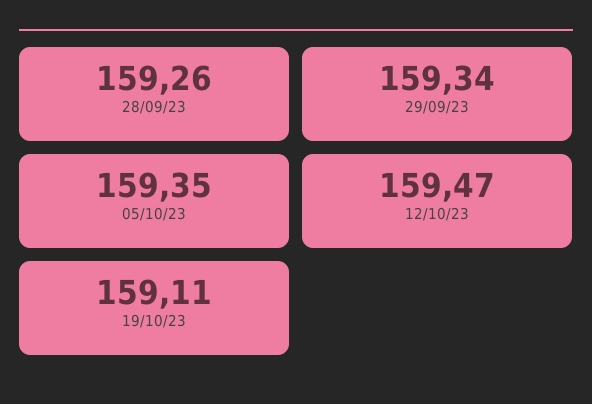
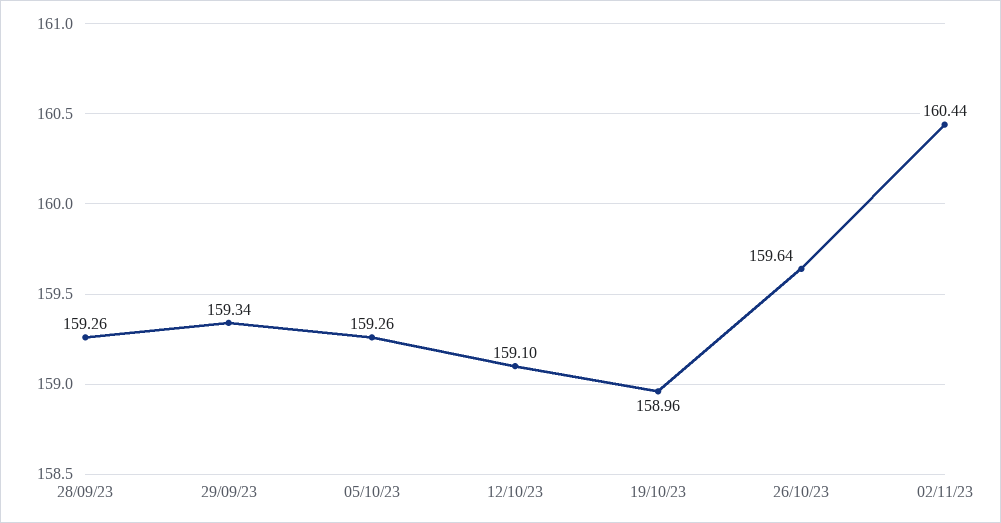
05/10/23: 159.35 -> 159.26
12/10/23: 159.47 -> 159.1
19/10/23: 159.11 -> 158.96
26/10/23: none -> 159.64
02/11/23: none -> 160.44

